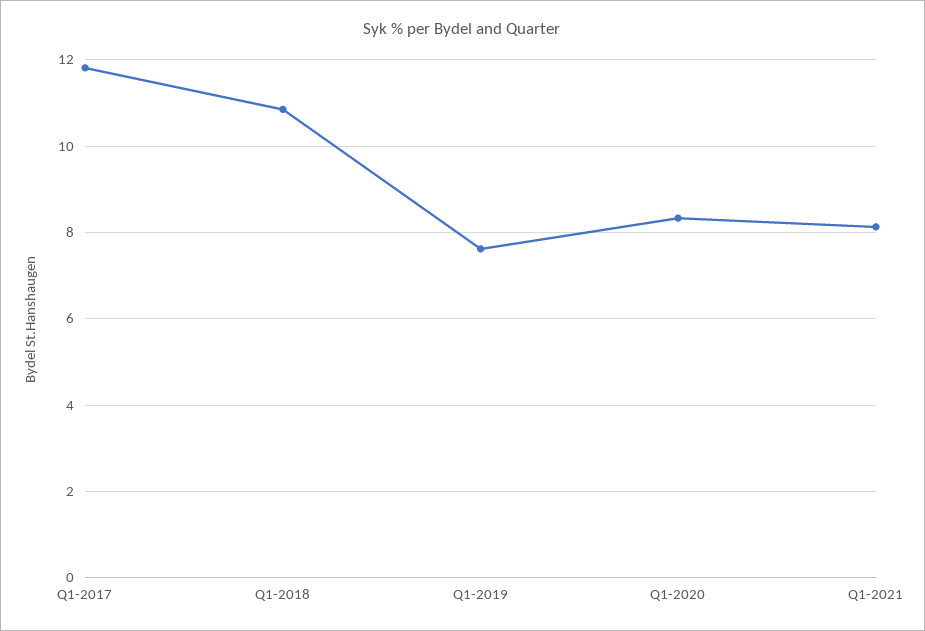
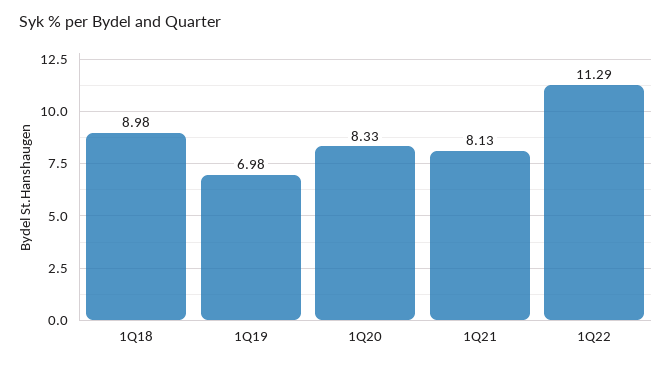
Q1-2017: 11.8 -> none
Q1-2018: 10.8 -> 8.98
Q1-2019: 7.6 -> 6.98
1Q22: none -> 11.29

